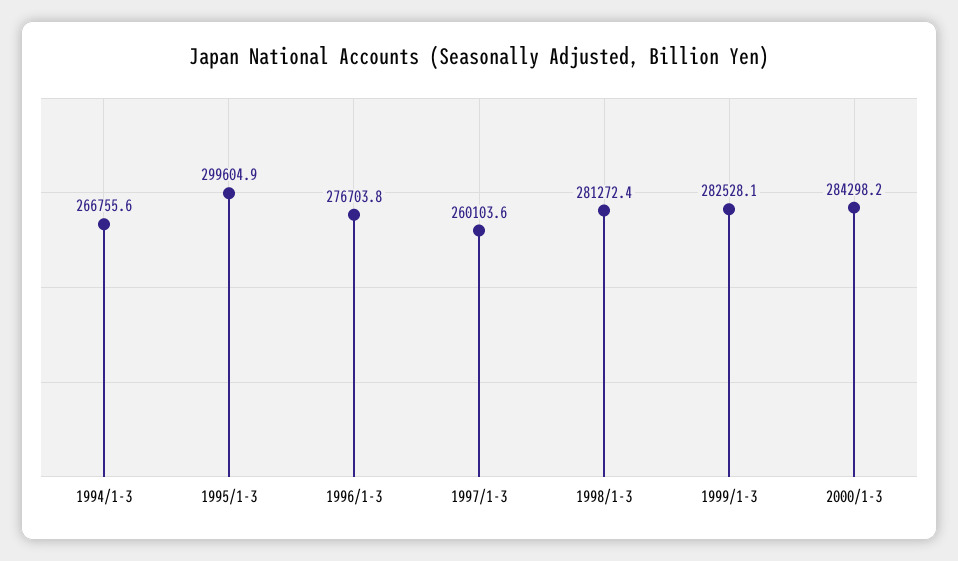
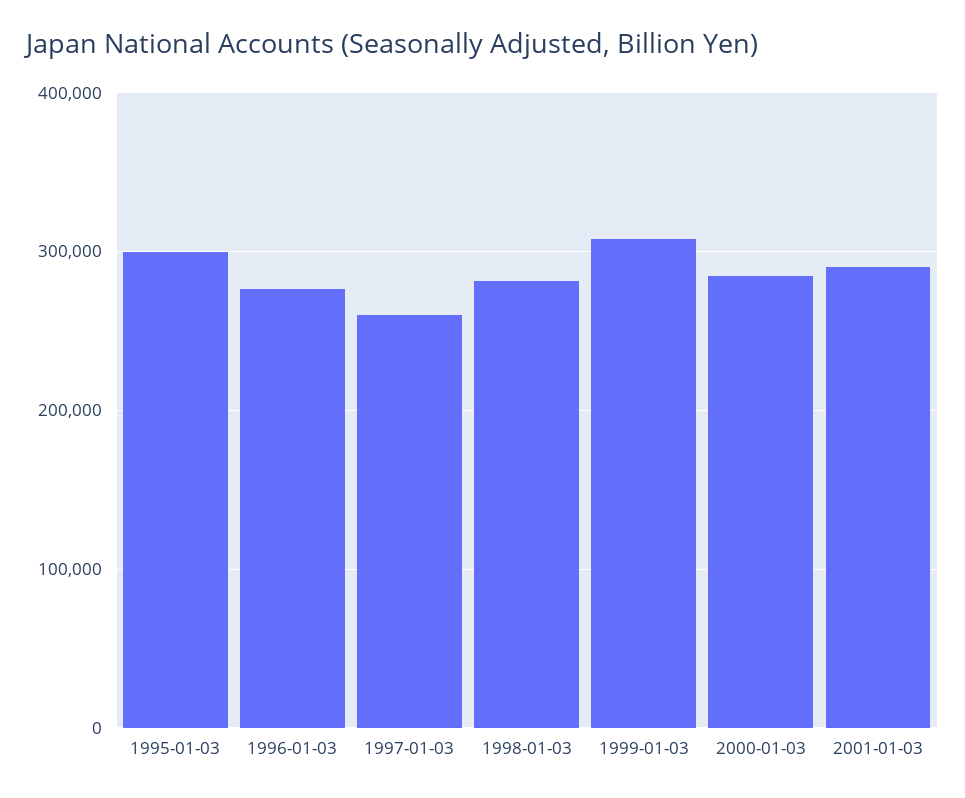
1994/1-3: 266755.6 -> none
1999/1-3: 282528.1 -> 310000
2001-01-03: none -> 290000

